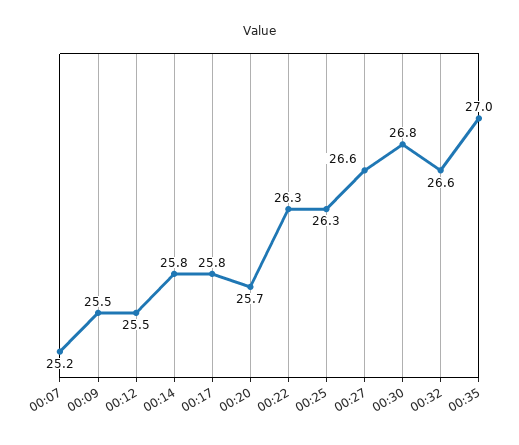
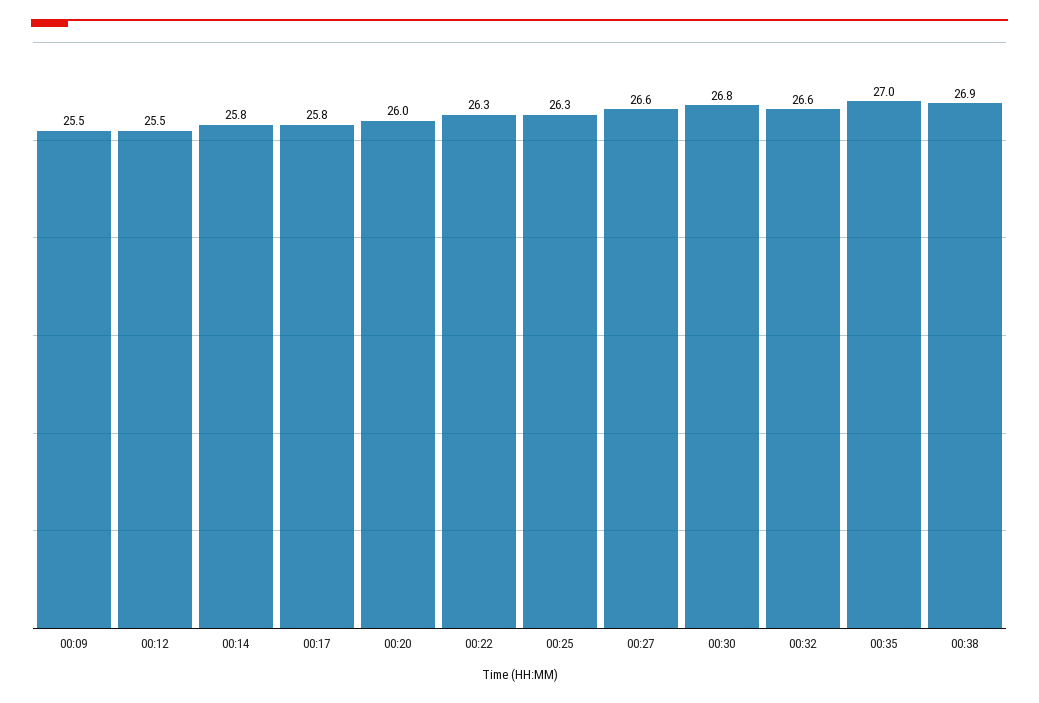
00:07: 25.2 -> none
00:20: 25.7 -> 26
00:38: none -> 26.9

